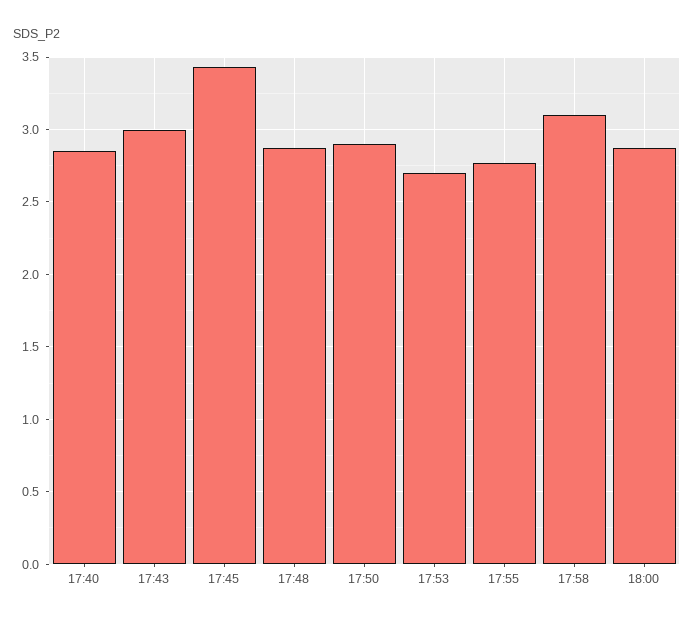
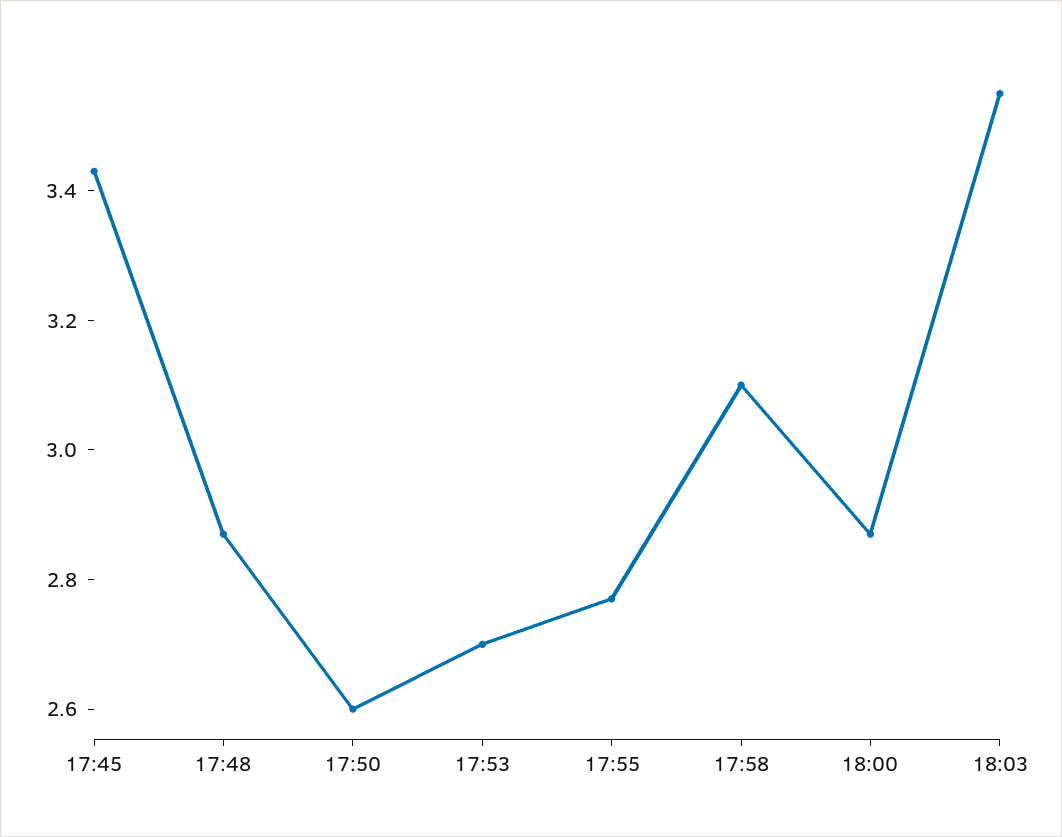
17:40: 2.85 -> none
17:43: 3 -> none
17:50: 2.9 -> 2.6
18:03: none -> 3.55

